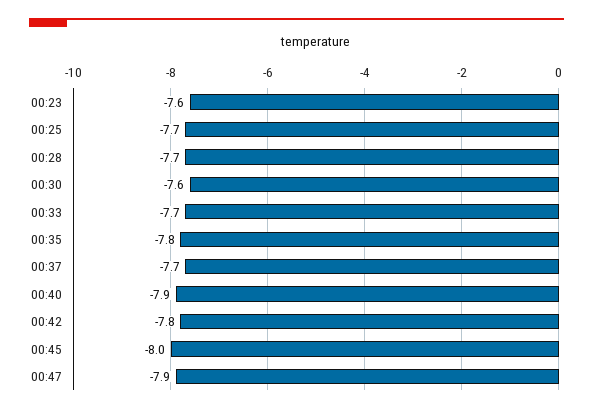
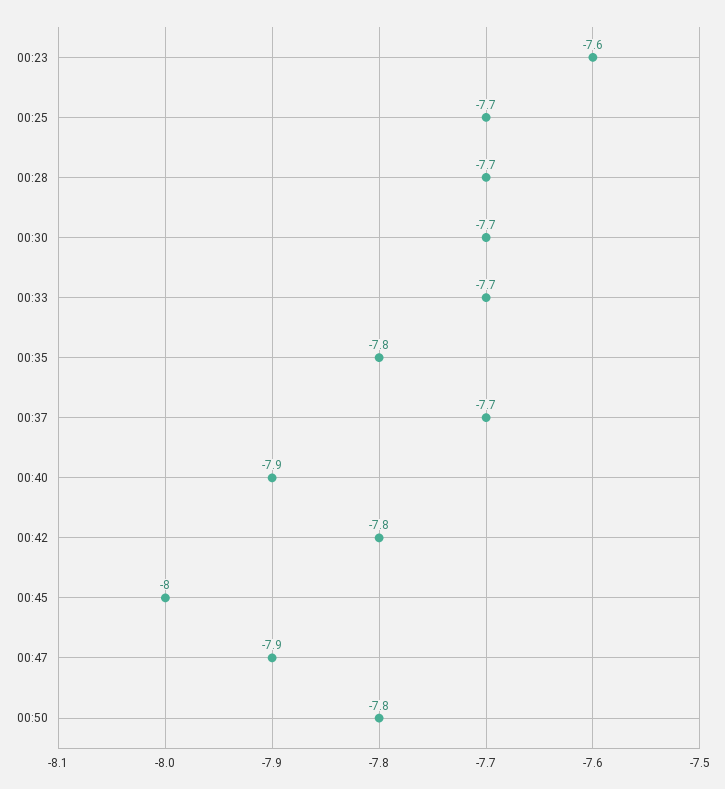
00:30: -7.6 -> -7.7
00:50: none -> -7.8

